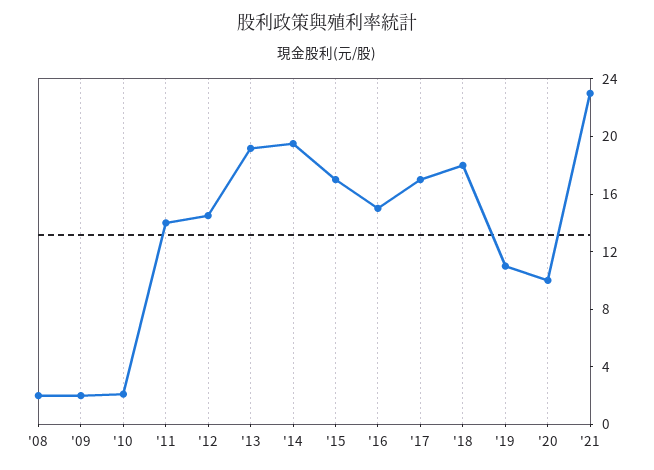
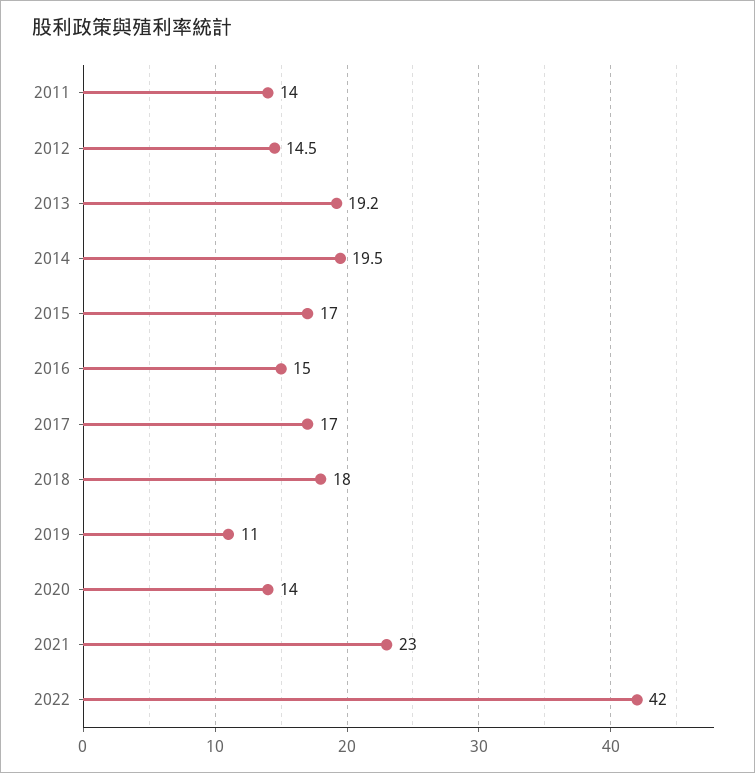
'08: 2 -> none
'09: 2 -> none
'10: 2 -> none
'20: 10 -> 14
2022: none -> 42

